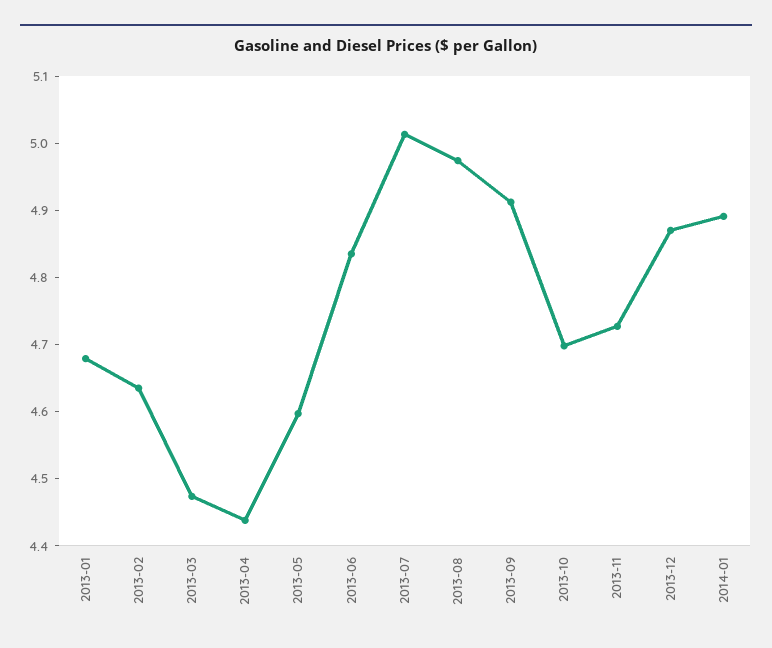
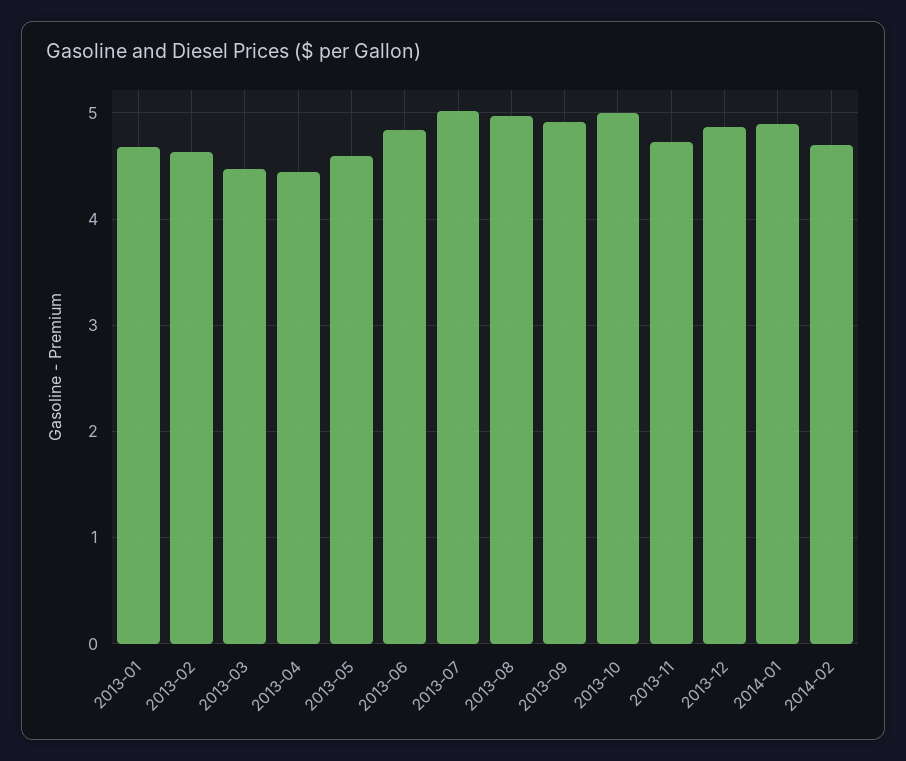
2013-10: 4.7 -> 5
2014-02: none -> 4.7

